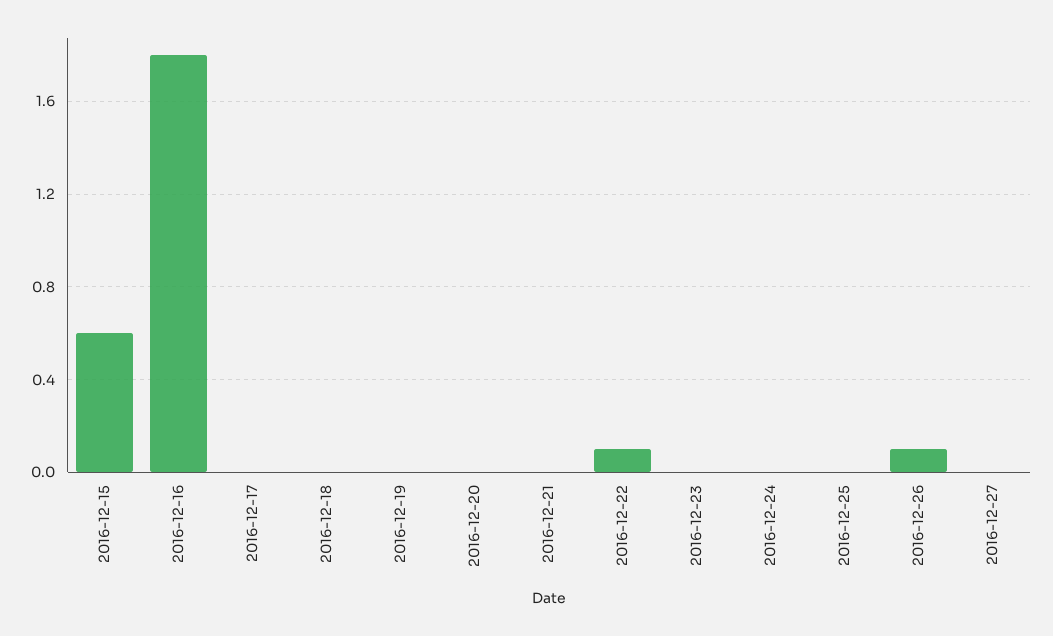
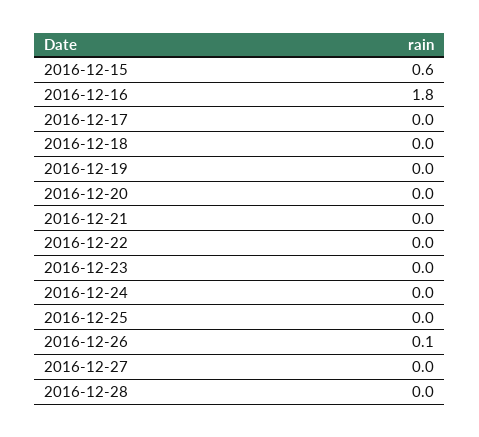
2016-12-22: 0.1 -> 0
2016-12-28: none -> 0

